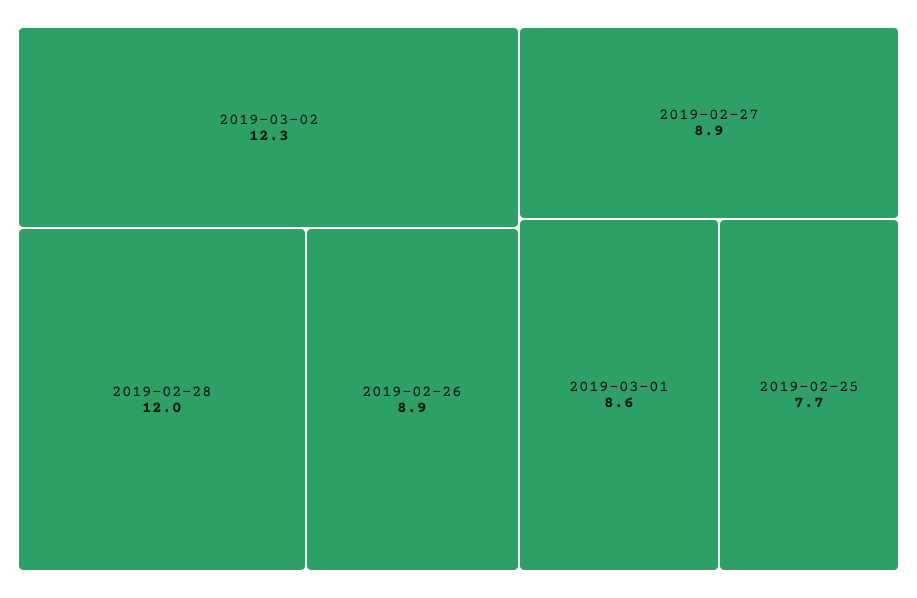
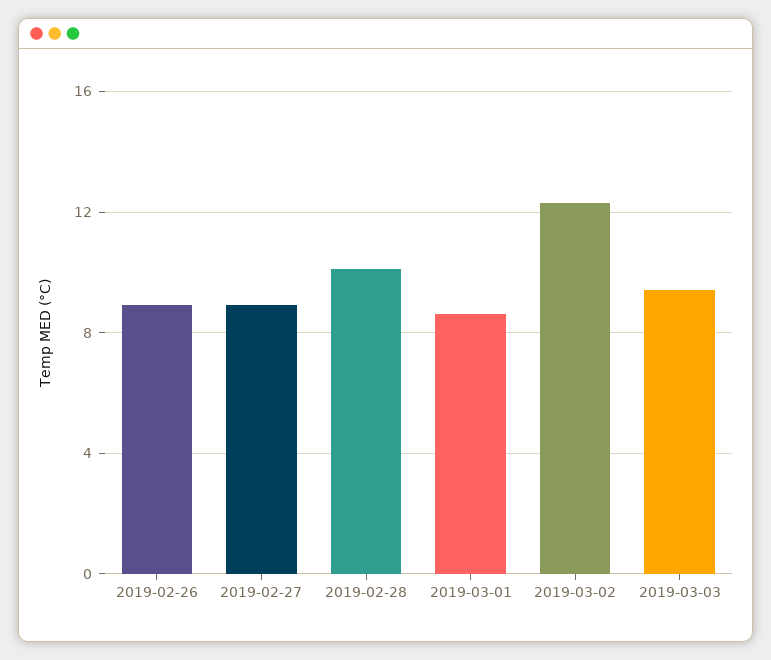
2019-02-28: 12 -> 10
2019-02-25: 7.7 -> none
2019-03-03: none -> 9.5

